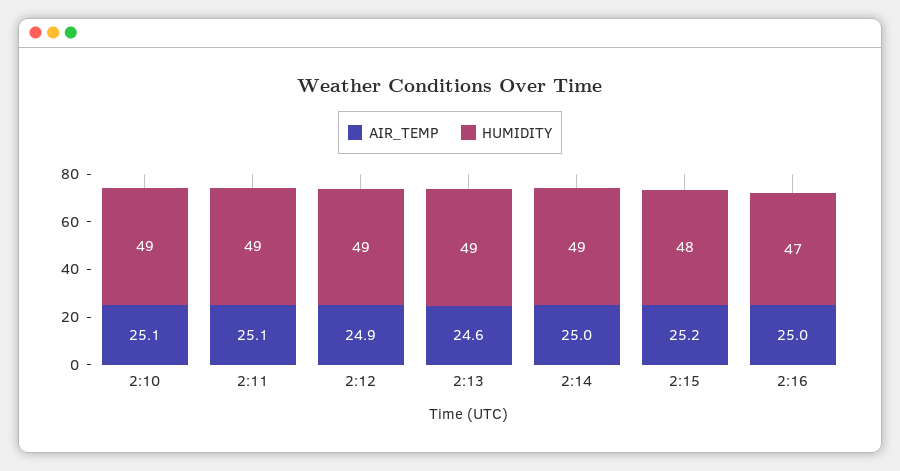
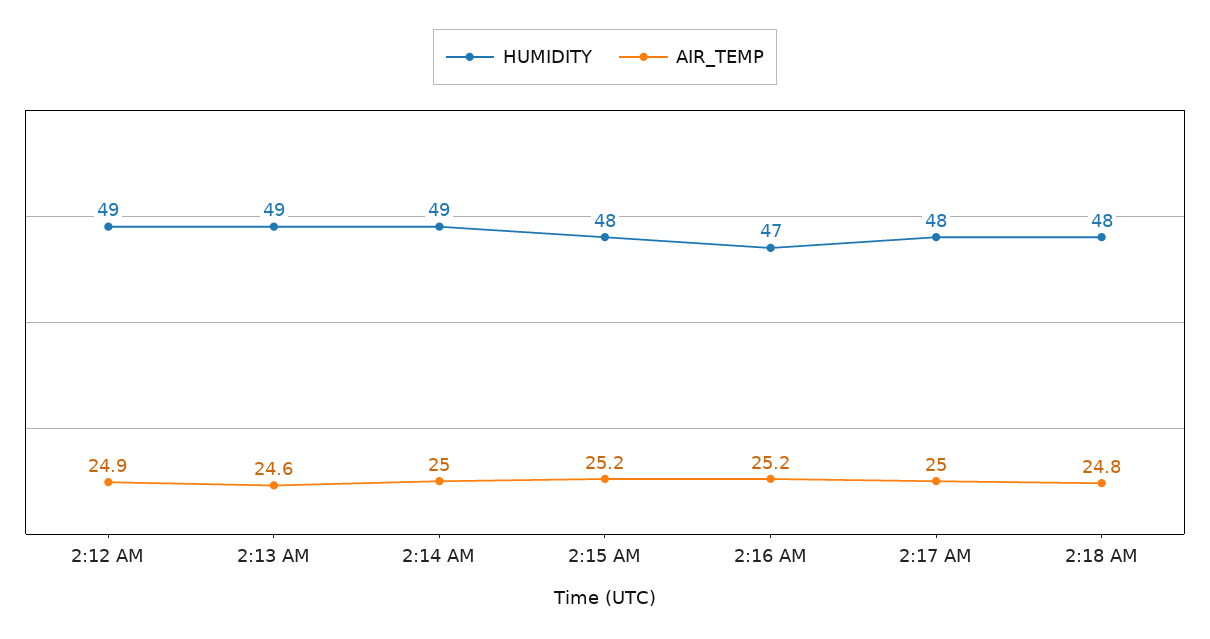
AIR_TEMP, 2:10: 25.1 -> none
HUMIDITY, 2:10: 49 -> none
AIR_TEMP, 2:11: 25.1 -> none
HUMIDITY, 2:11: 49 -> none
AIR_TEMP, 2:16: 25 -> 25.2
HUMIDITY, 2:17 AM: none -> 48
AIR_TEMP, 2:17 AM: none -> 25
HUMIDITY, 2:18 AM: none -> 48
AIR_TEMP, 2:18 AM: none -> 24.8

